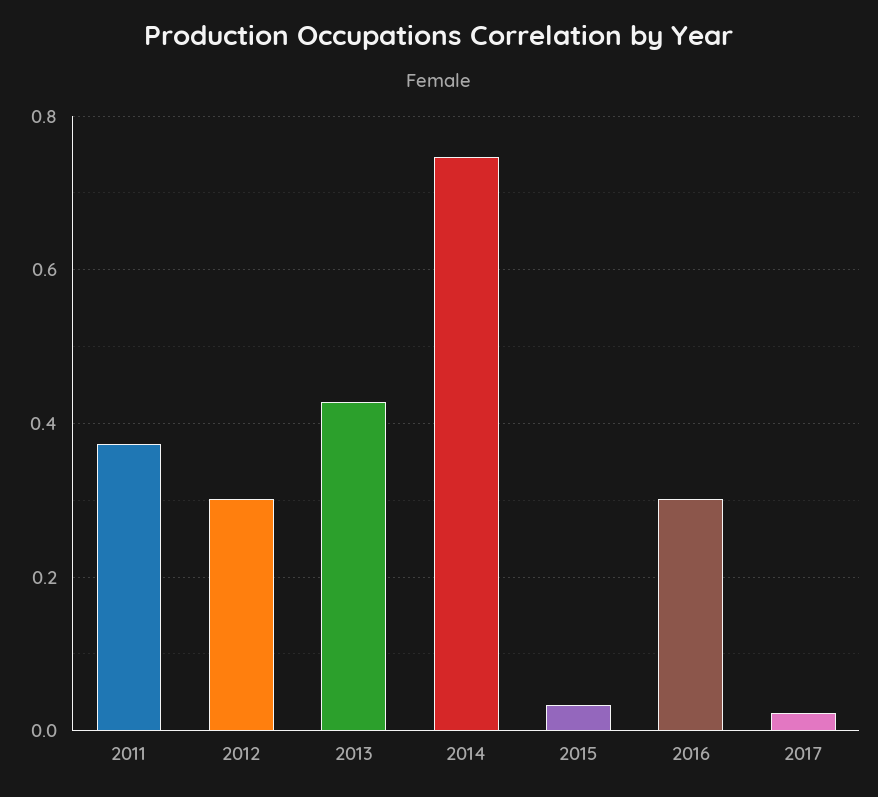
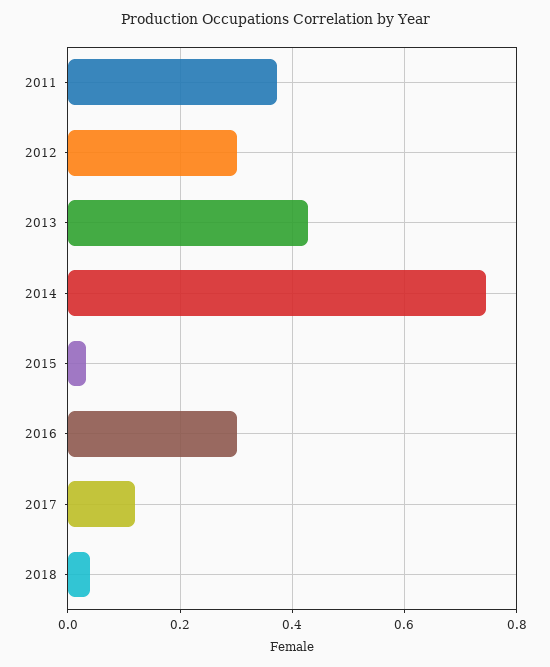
2017: 0.02 -> 0.12
2018: none -> 0.04

